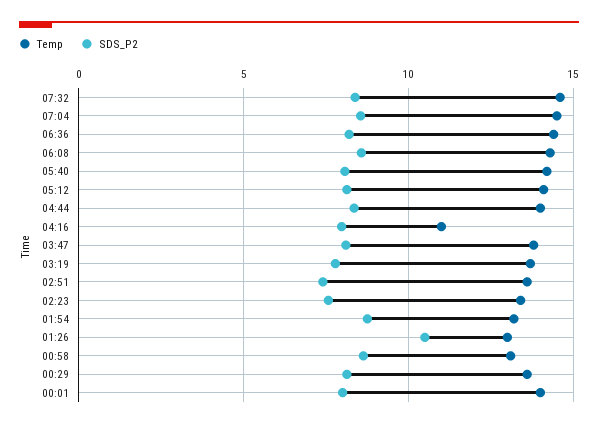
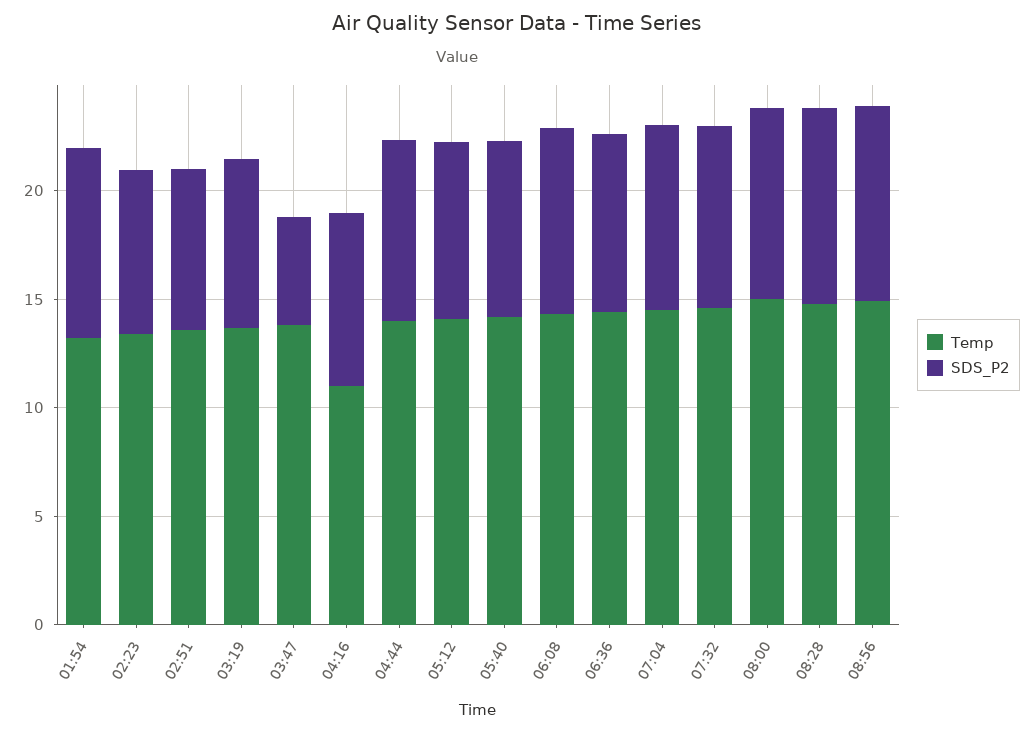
SDS_P2, 03:47: 8 -> 5
Temp, 01:26: 13 -> none
SDS_P2, 01:26: 10.5 -> none
Temp, 00:58: 13 -> none
SDS_P2, 00:58: 8.5 -> none
Temp, 00:29: 13.5 -> none
SDS_P2, 00:29: 8 -> none
Temp, 00:01: 14 -> none
SDS_P2, 00:01: 8 -> none
Temp, 08:00: none -> 15
SDS_P2, 08:00: none -> 9
Temp, 08:28: none -> 15
SDS_P2, 08:28: none -> 9
Temp, 08:56: none -> 15
SDS_P2, 08:56: none -> 9

